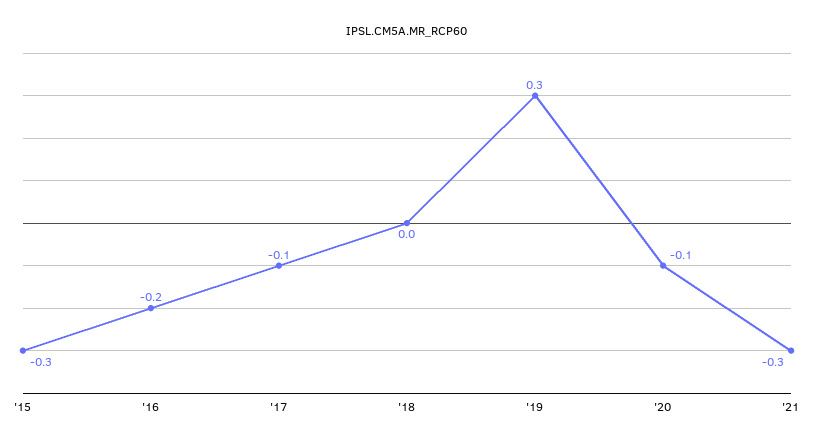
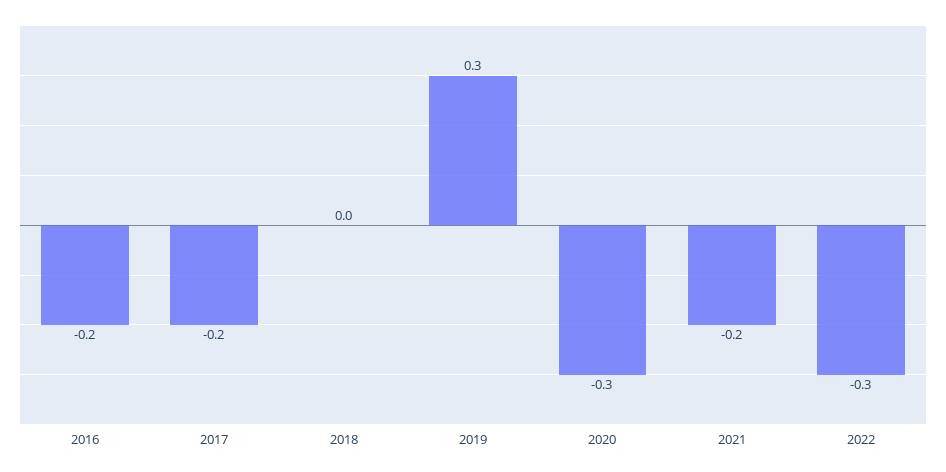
'15: -0.3 -> none
'17: -0.1 -> -0.2
'20: -0.1 -> -0.3
'21: -0.3 -> -0.2
2022: none -> -0.3

